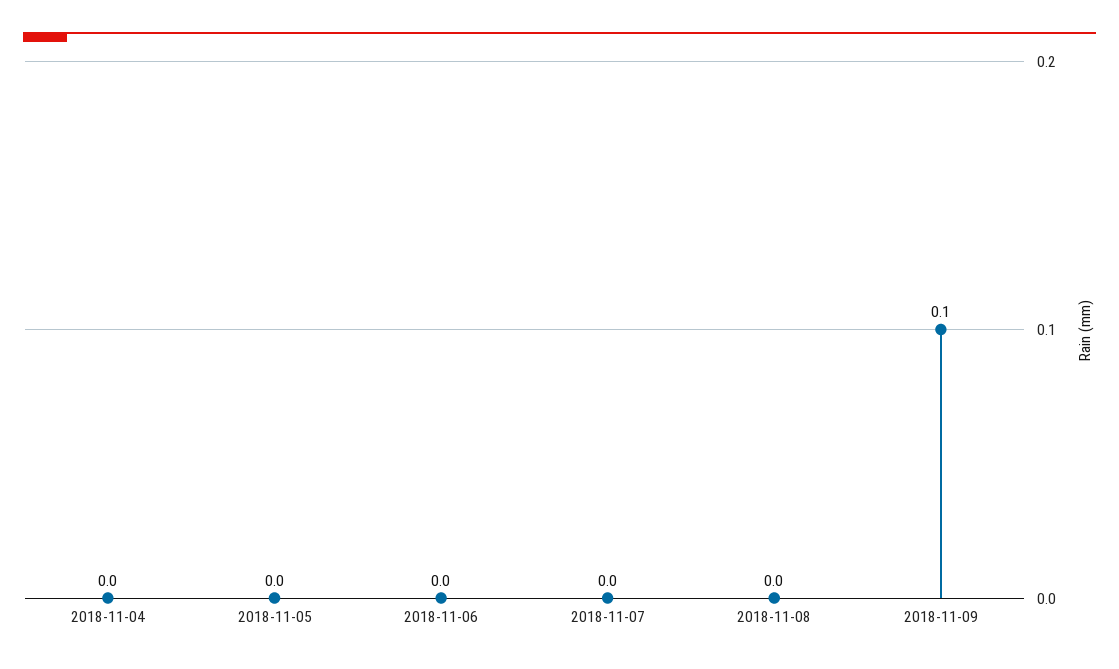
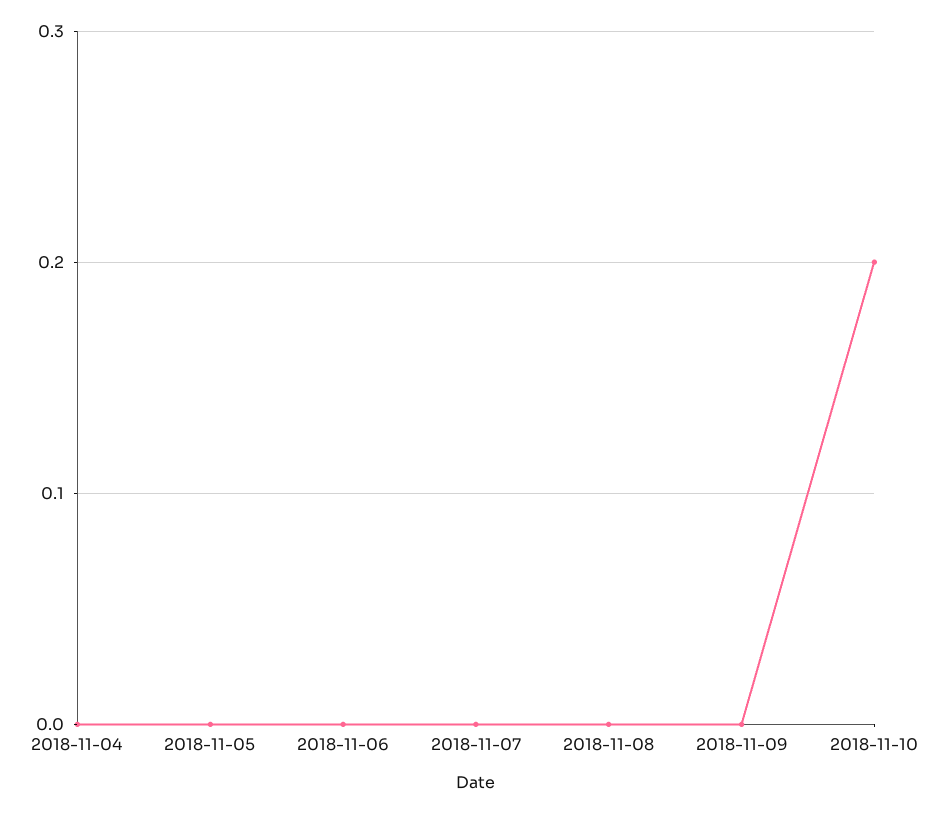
2018-11-09: 0.1 -> 0
2018-11-10: none -> 0.2

